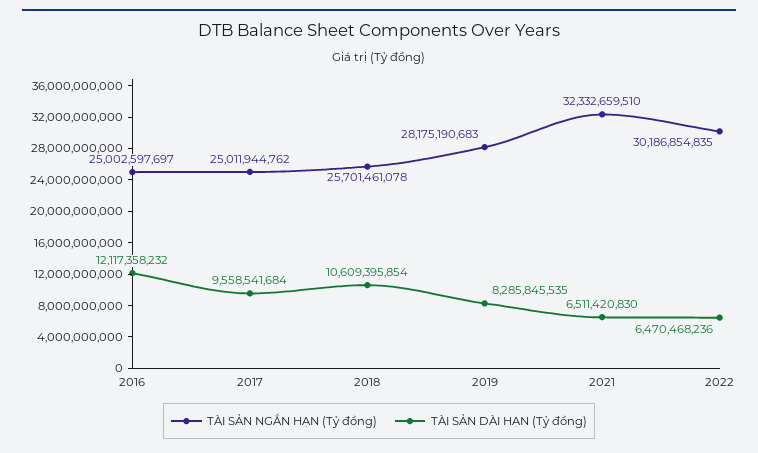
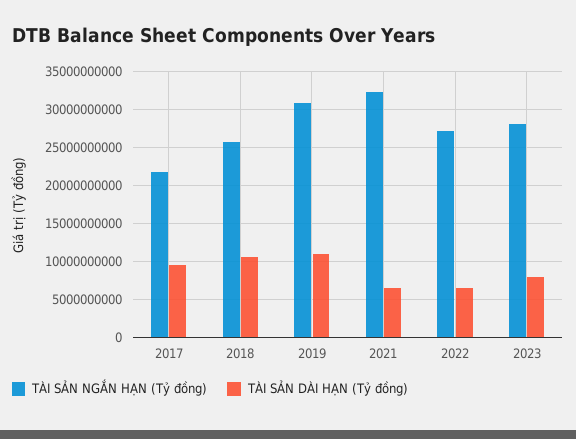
TÀI SẢN NGẮN HẠN (Tỷ đồng), 2016: 25002597697 -> none
TÀI SẢN DÀI HẠN (Tỷ đồng), 2016: 12117358232 -> none
TÀI SẢN NGẮN HẠN (Tỷ đồng), 2017: 25011944762 -> 22000000000
TÀI SẢN NGẮN HẠN (Tỷ đồng), 2019: 28175190683 -> 31000000000
TÀI SẢN DÀI HẠN (Tỷ đồng), 2019: 8285845535 -> 11000000000
TÀI SẢN NGẮN HẠN (Tỷ đồng), 2022: 30186854835 -> 27000000000
TÀI SẢN NGẮN HẠN (Tỷ đồng), 2023: none -> 28000000000
TÀI SẢN DÀI HẠN (Tỷ đồng), 2023: none -> 8000000000

